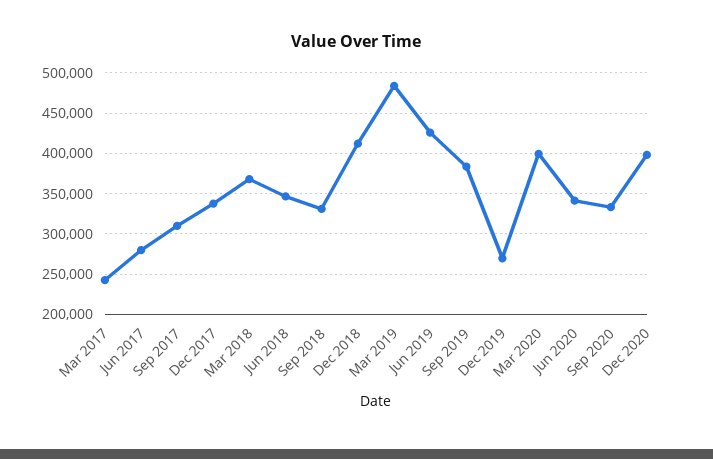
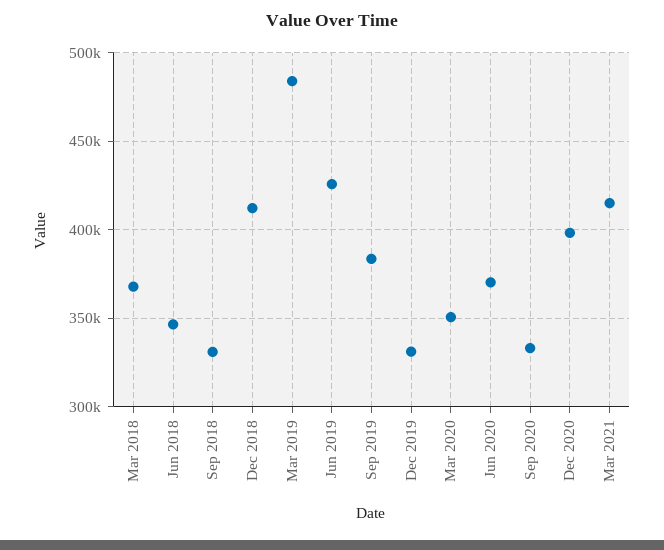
Mar 2017: 240000 -> none
Jun 2017: 280000 -> none
Sep 2017: 310000 -> none
Dec 2017: 340000 -> none
Dec 2019: 270000 -> 330000
Mar 2020: 400000 -> 350000
Jun 2020: 340000 -> 370000
Mar 2021: none -> 415000

